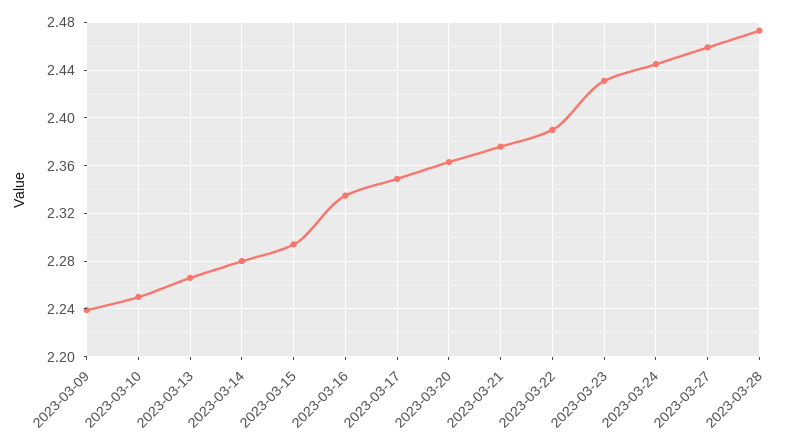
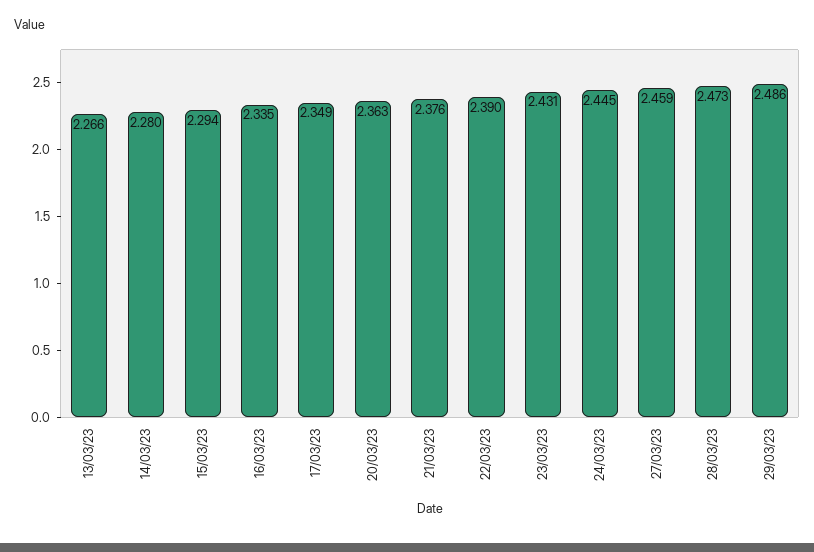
2023-03-09: 2.24 -> none
2023-03-10: 2.25 -> none
29/03/23: none -> 2.486

